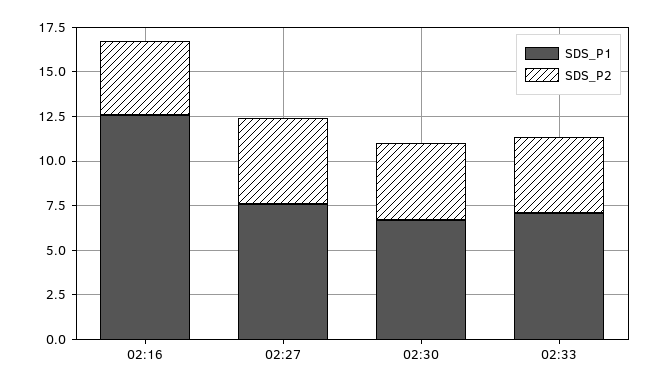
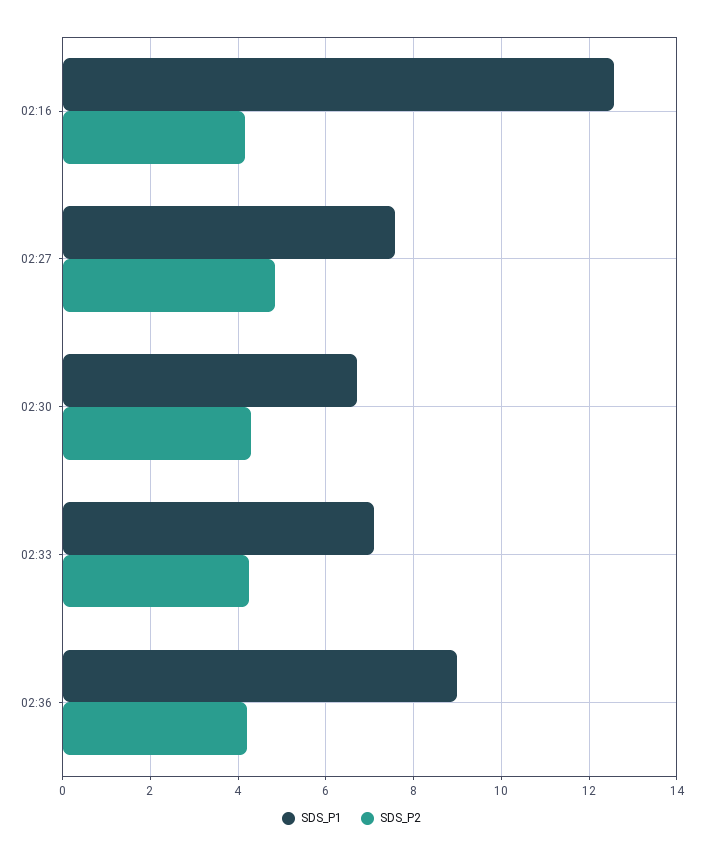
SDS_P1, 02:36: none -> 9
SDS_P2, 02:36: none -> 4.2

